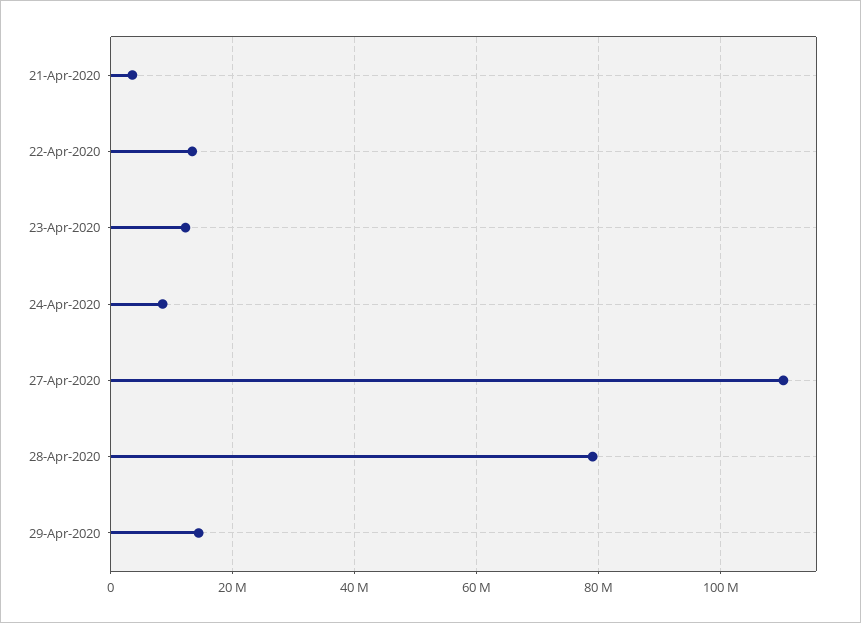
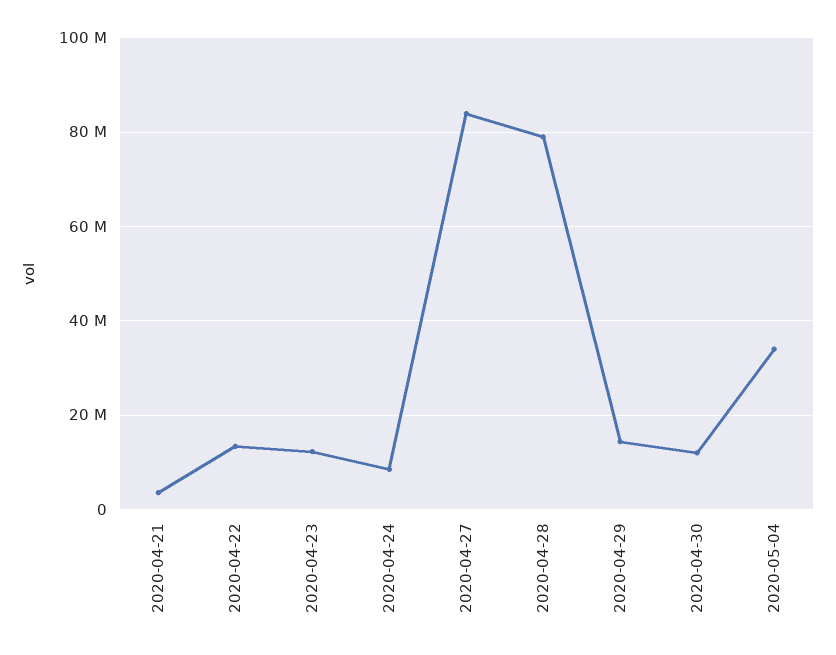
27-Apr-2020: 110000000 -> 84000000
2020-04-30: none -> 12000000
2020-05-04: none -> 34000000

